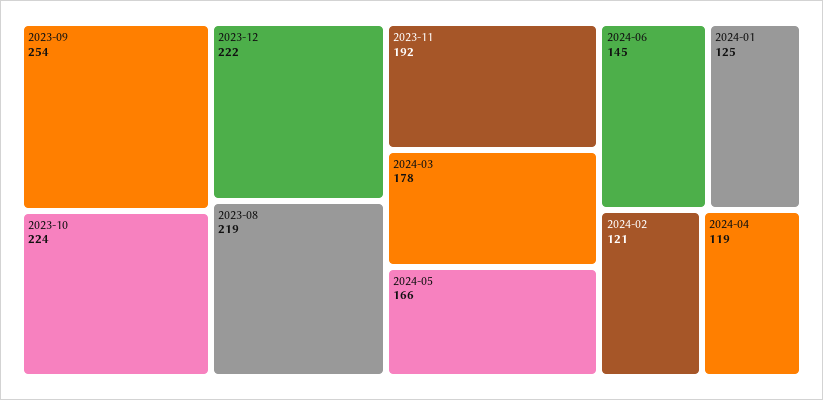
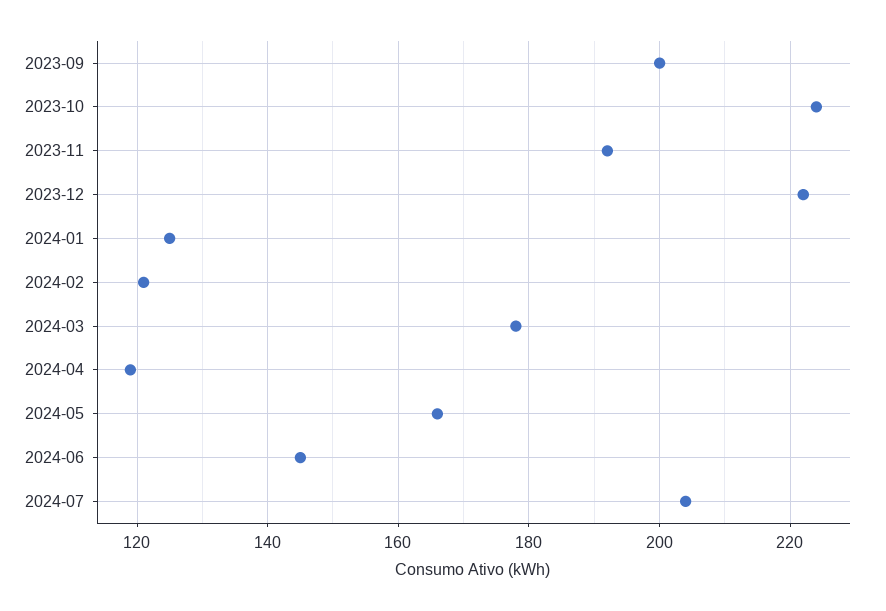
2023-09: 254 -> 200
2023-08: 219 -> none
2024-07: none -> 205

